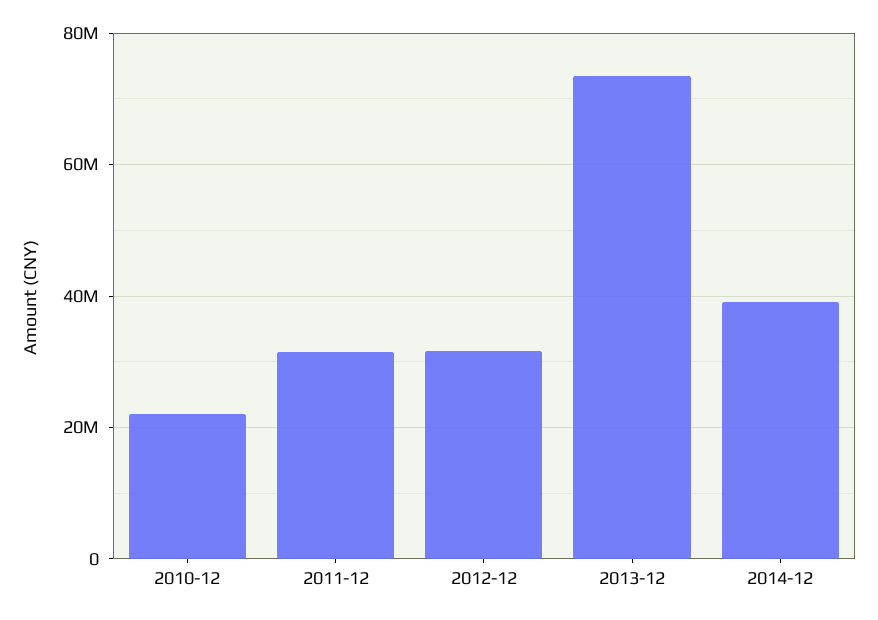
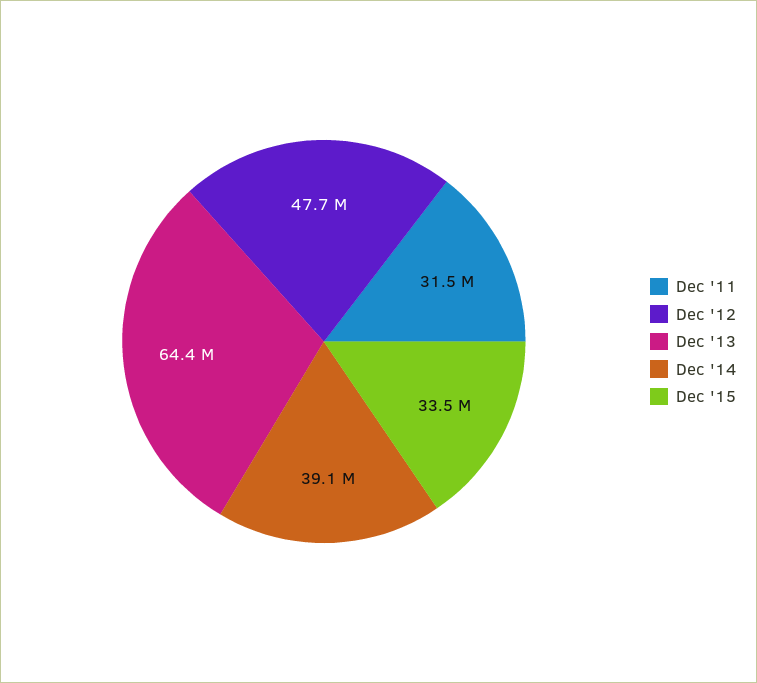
2010-12: 22000000 -> none
2012-12: 32000000 -> 47700000
2013-12: 74000000 -> 64400000
Dec '15: none -> 33500000

